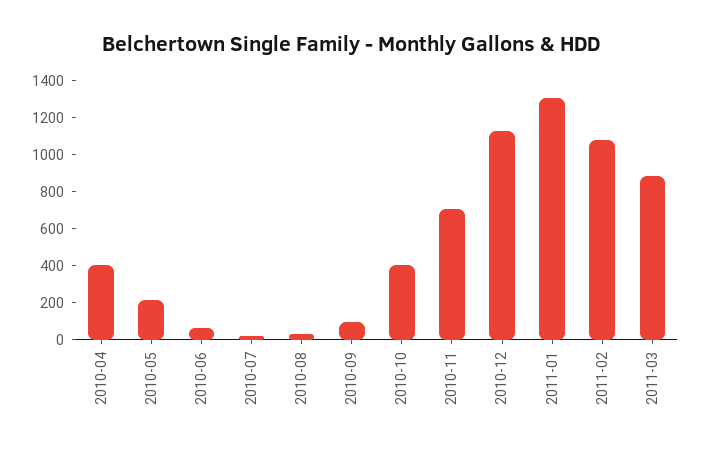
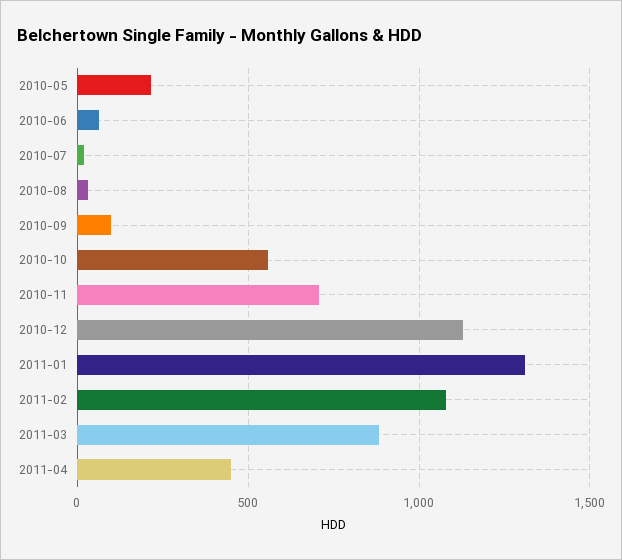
2010-04: 400 -> none
2010-10: 400 -> 550
2011-04: none -> 450

